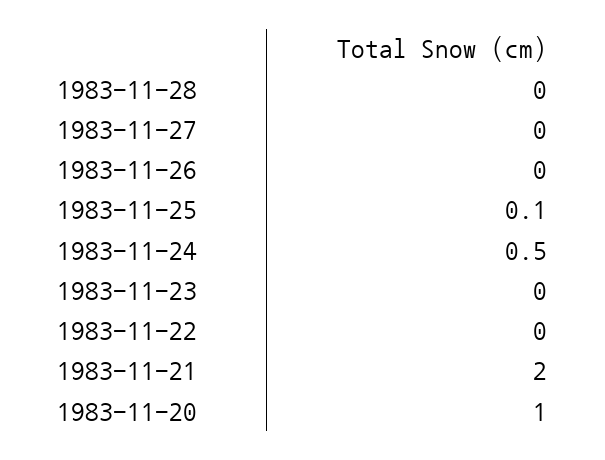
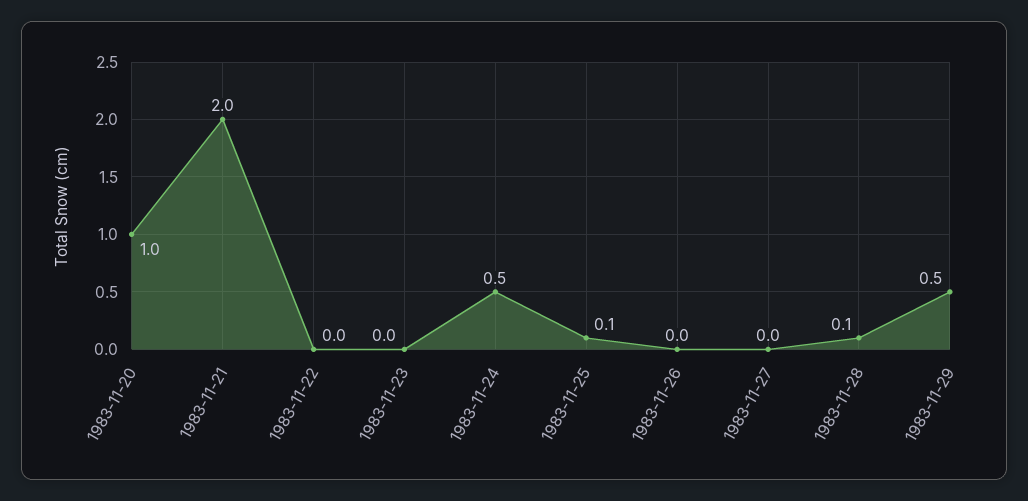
1983-11-28: 0 -> 0.1
1983-11-29: none -> 0.5

